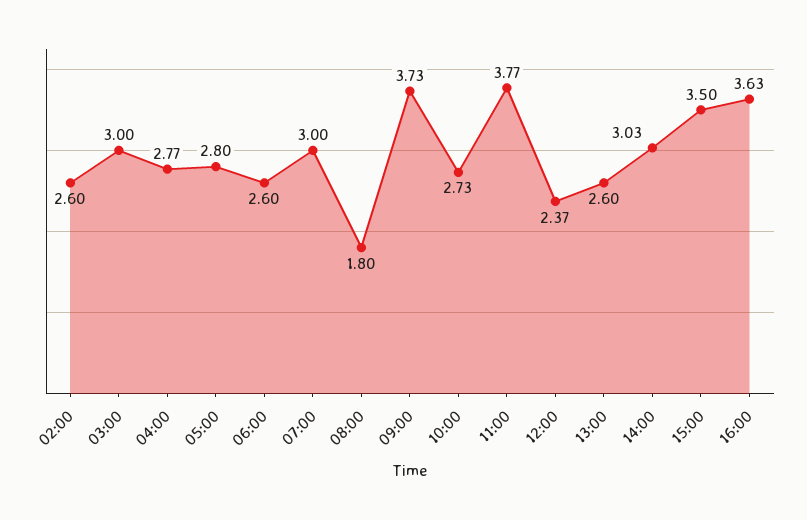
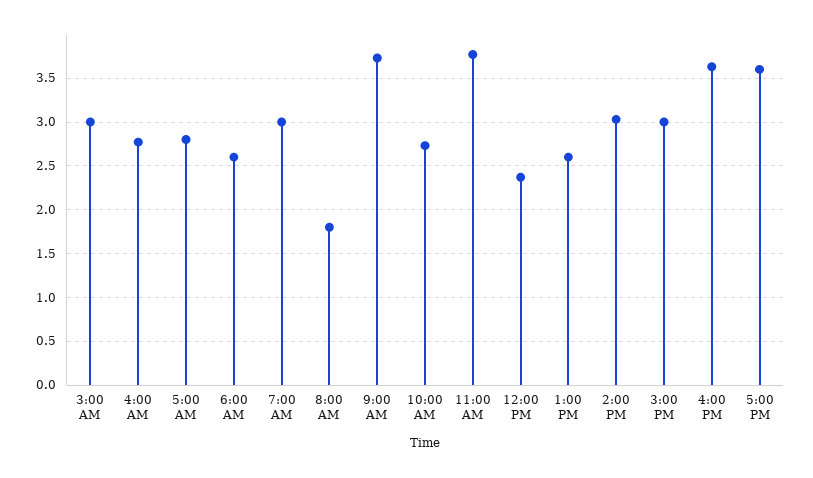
02:00: 2.6 -> none
15:00: 3.5 -> 3
5:00 PM: none -> 3.6

